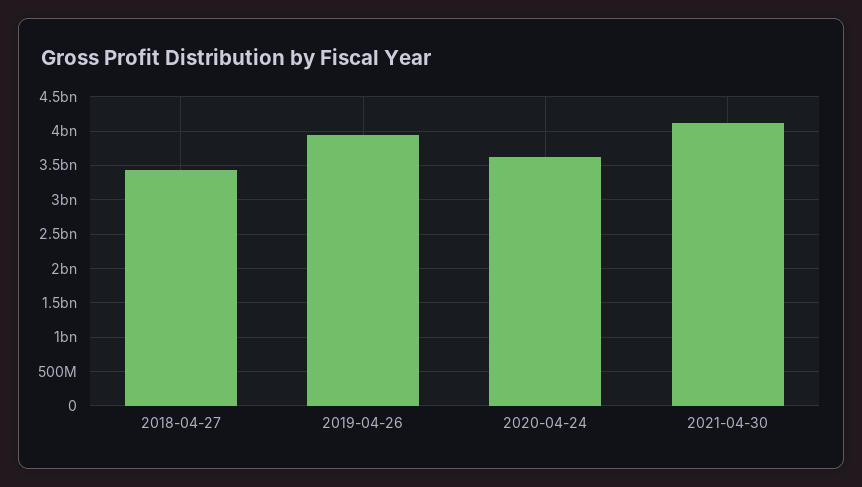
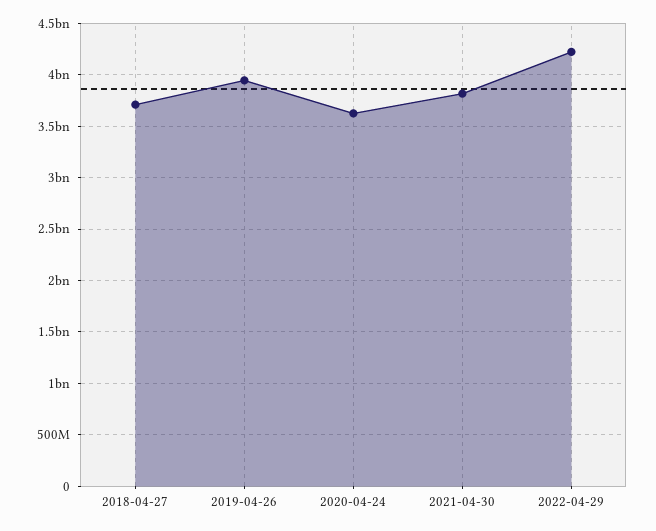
2018-04-27: 3400000000 -> 3700000000
2021-04-30: 4100000000 -> 3800000000
2022-04-29: none -> 4200000000

